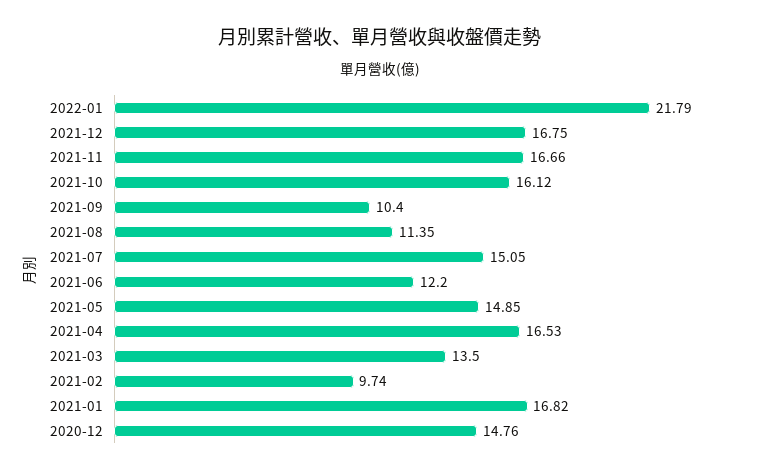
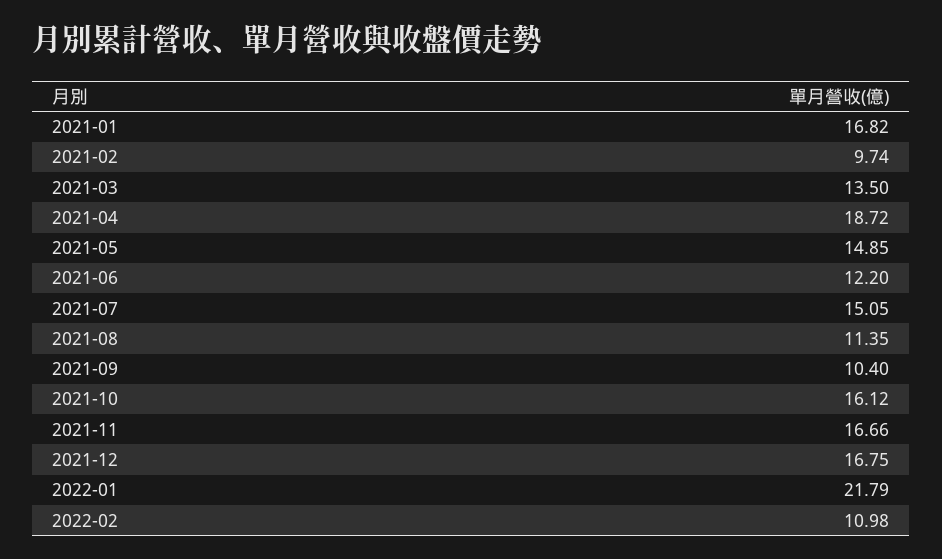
2021-04: 16.53 -> 18.72
2020-12: 14.76 -> none
2022-02: none -> 10.98

